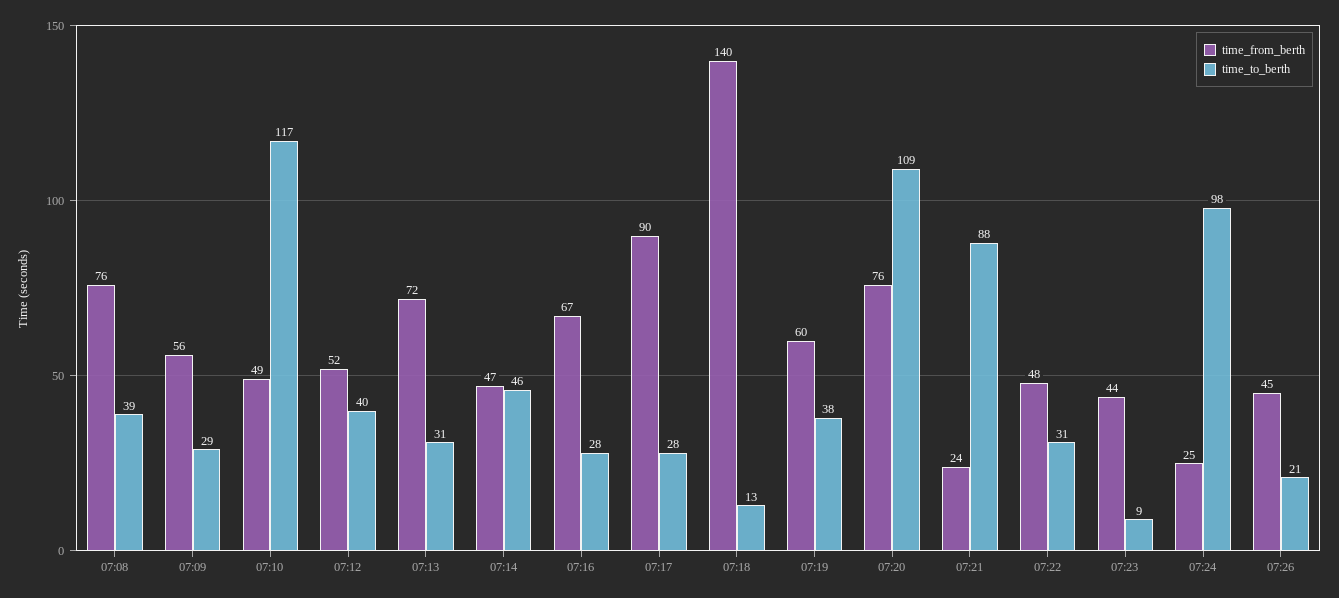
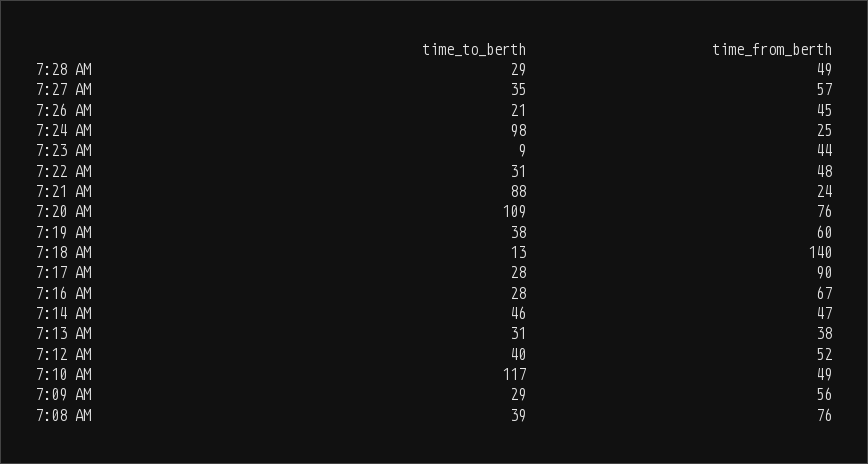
time_from_berth, 07:13: 72 -> 38
time_to_berth, 7:28 AM: none -> 29
time_from_berth, 7:28 AM: none -> 49
time_to_berth, 7:27 AM: none -> 35
time_from_berth, 7:27 AM: none -> 57

